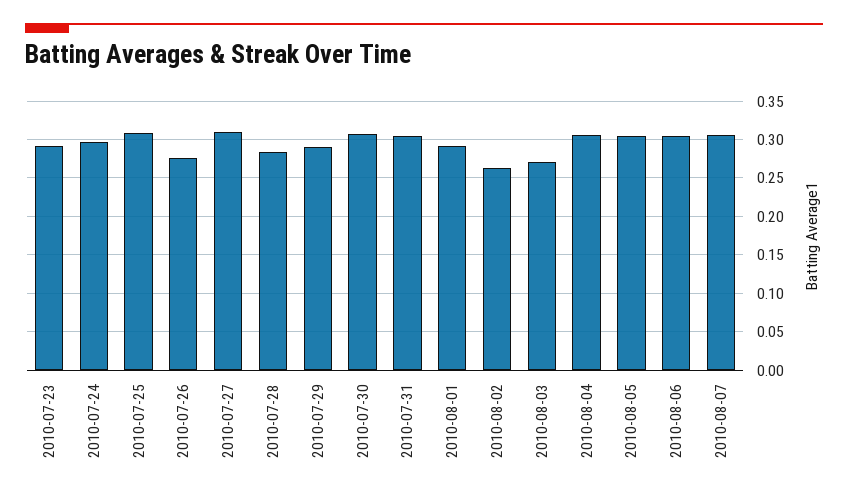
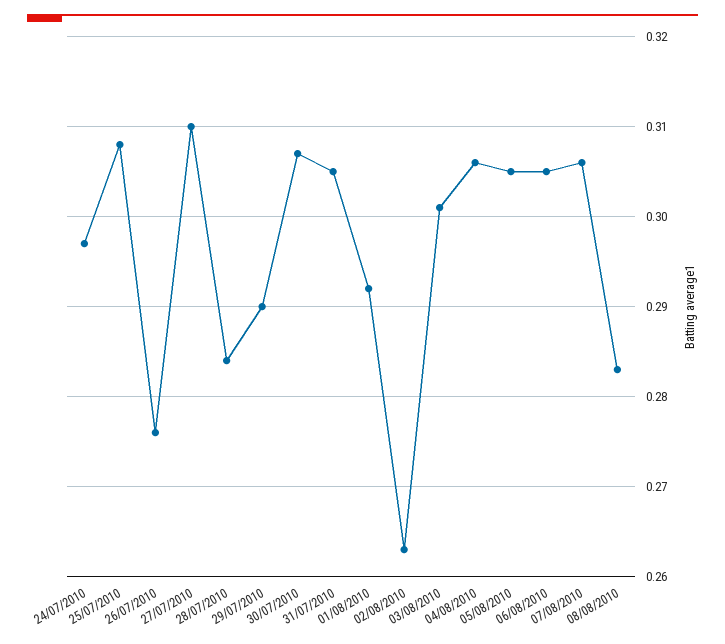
2010-07-23: 0.29 -> none
2010-08-03: 0.27 -> 0.301
08/08/2010: none -> 0.283

